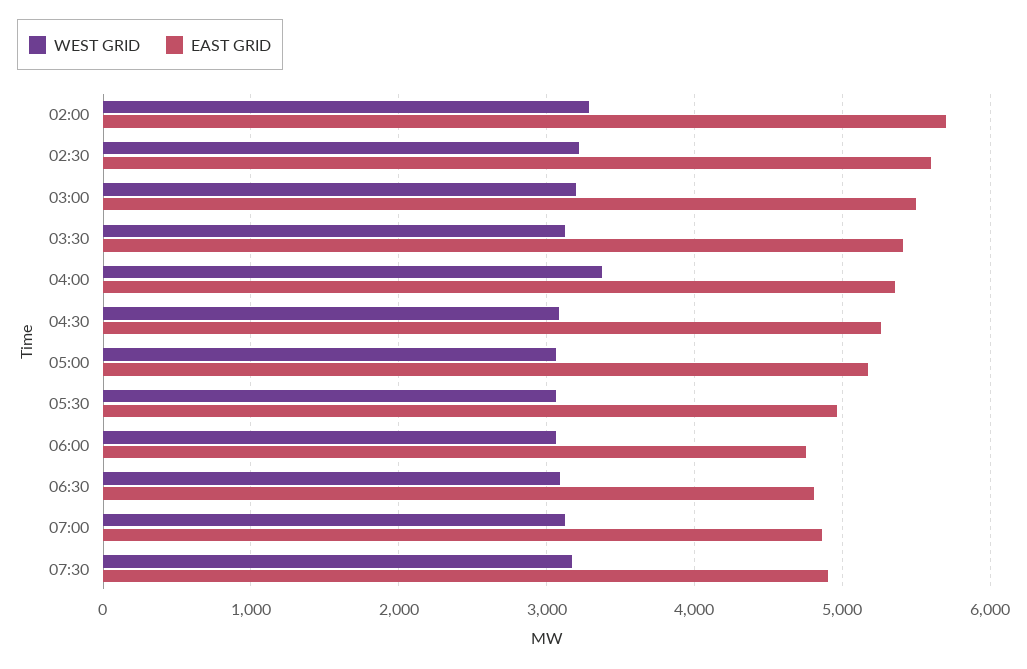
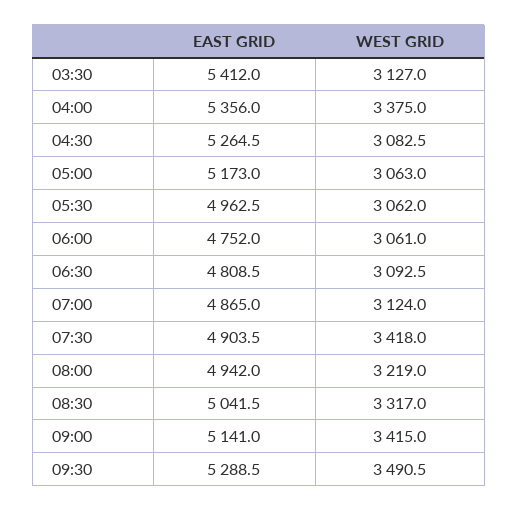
WEST GRID, 02:00: 3300 -> none
EAST GRID, 02:00: 5700 -> none
WEST GRID, 02:30: 3200 -> none
EAST GRID, 02:30: 5600 -> none
WEST GRID, 03:00: 3200 -> none
EAST GRID, 03:00: 5500 -> none
WEST GRID, 07:30: 3200 -> 3418
EAST GRID, 08:00: none -> 4942
WEST GRID, 08:00: none -> 3219
EAST GRID, 08:30: none -> 5041.5
WEST GRID, 08:30: none -> 3317
EAST GRID, 09:00: none -> 5141
WEST GRID, 09:00: none -> 3415
EAST GRID, 09:30: none -> 5288.5
WEST GRID, 09:30: none -> 3490.5

